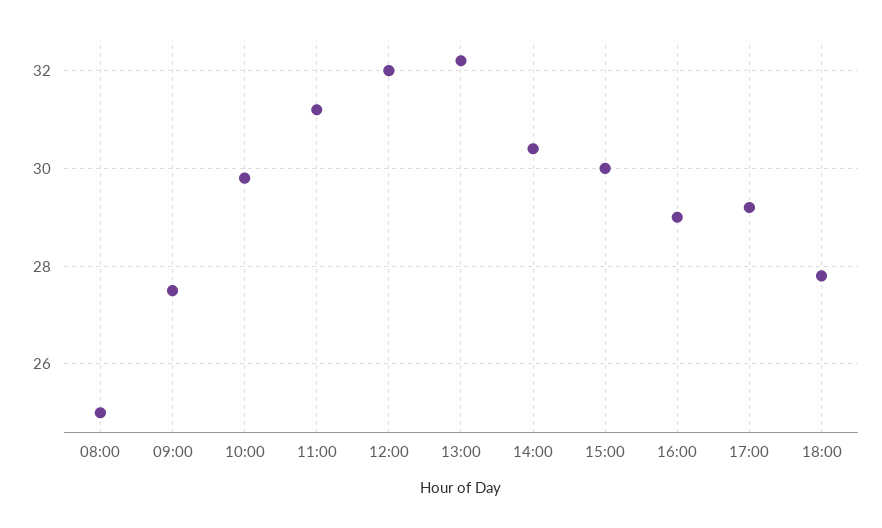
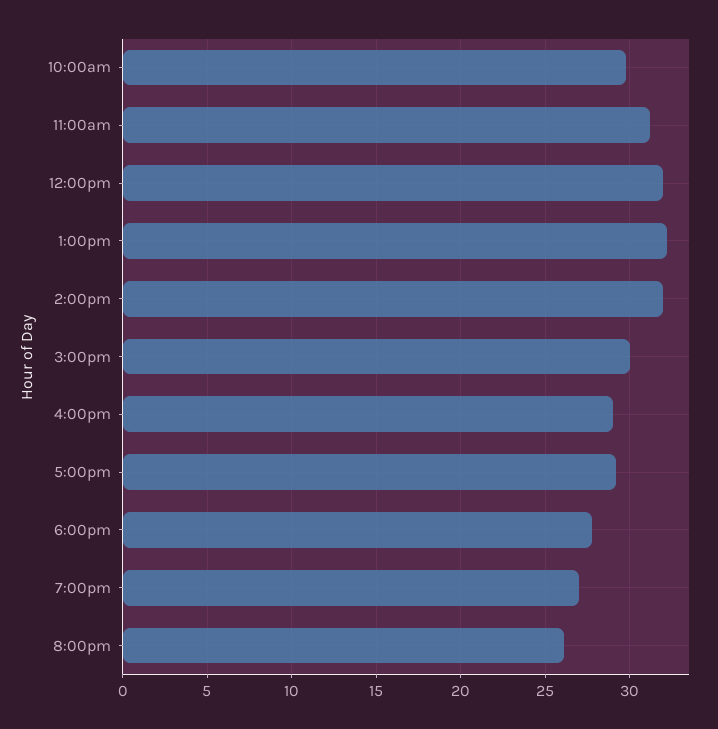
08:00: 25 -> none
09:00: 27.5 -> none
14:00: 30.5 -> 32
7:00pm: none -> 27
8:00pm: none -> 26

